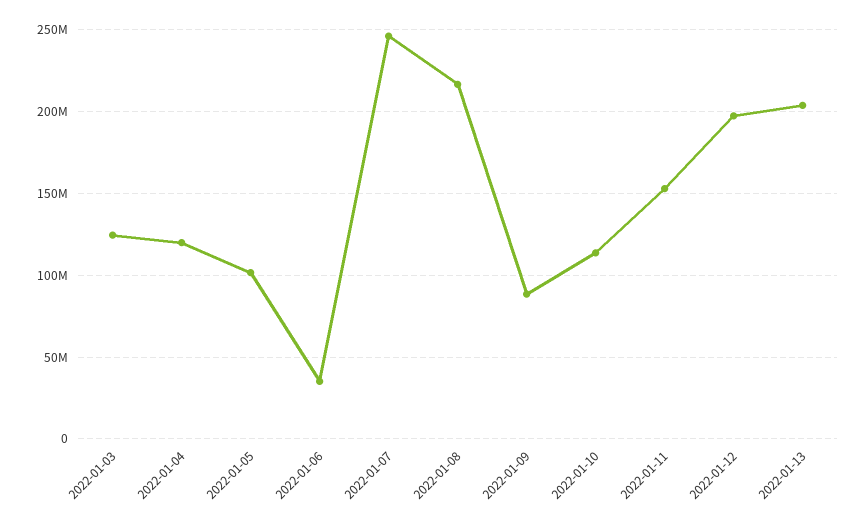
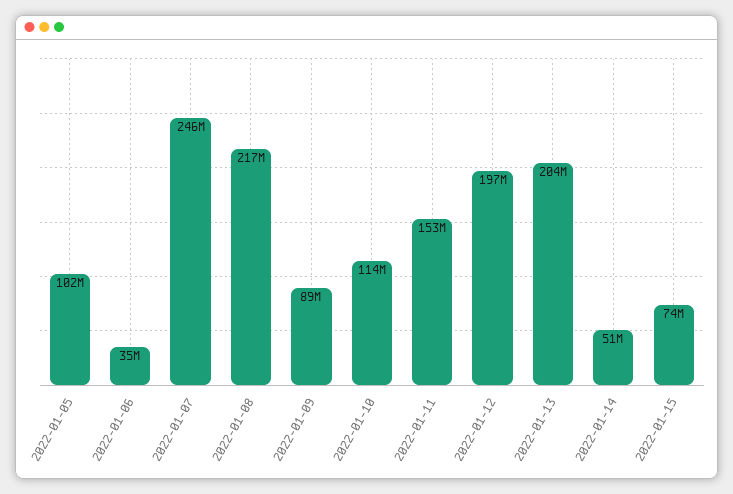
2022-01-03: 125000000 -> none
2022-01-04: 120000000 -> none
2022-01-14: none -> 51000000
2022-01-15: none -> 74000000

